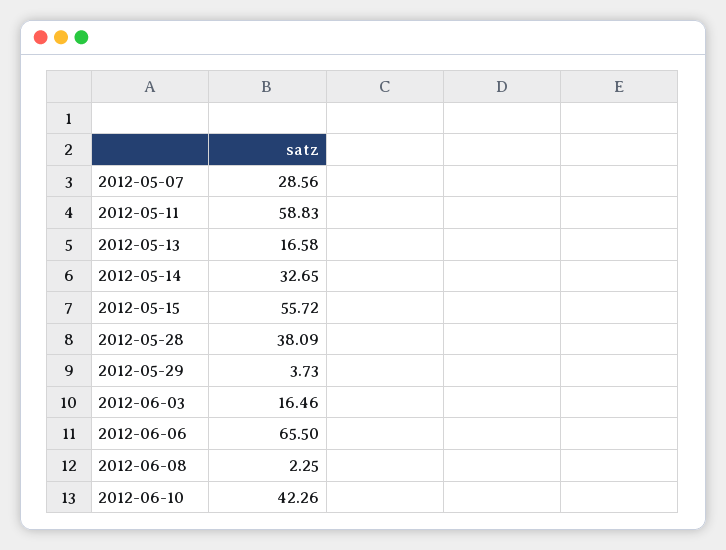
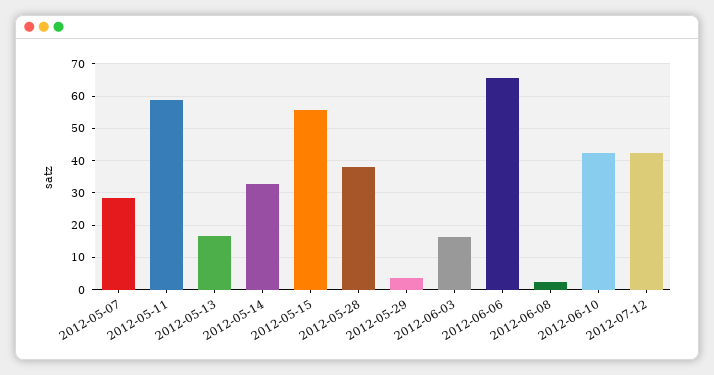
2012-07-12: none -> 42

